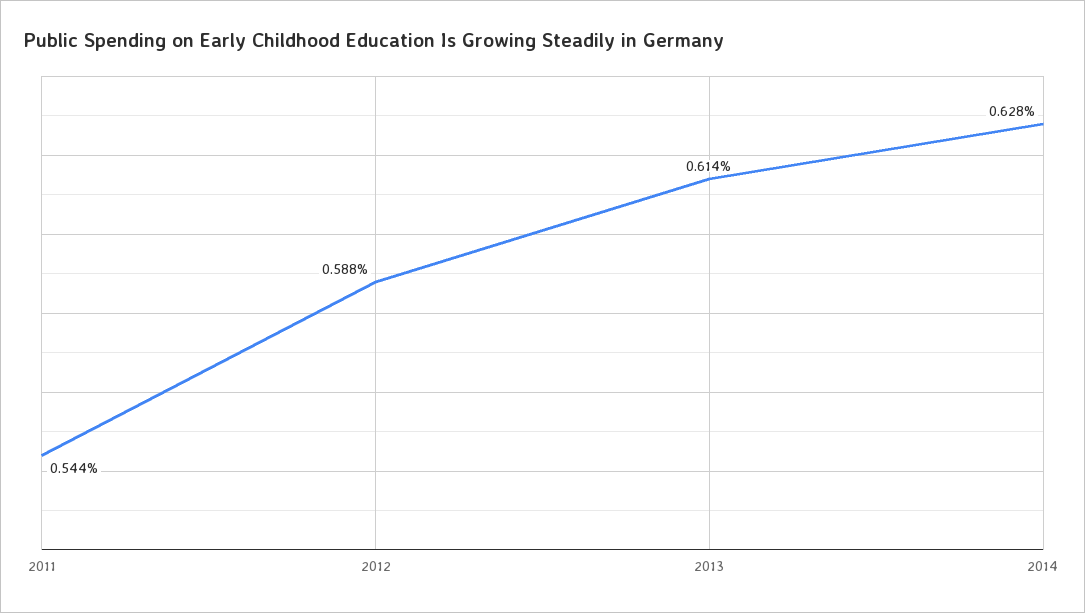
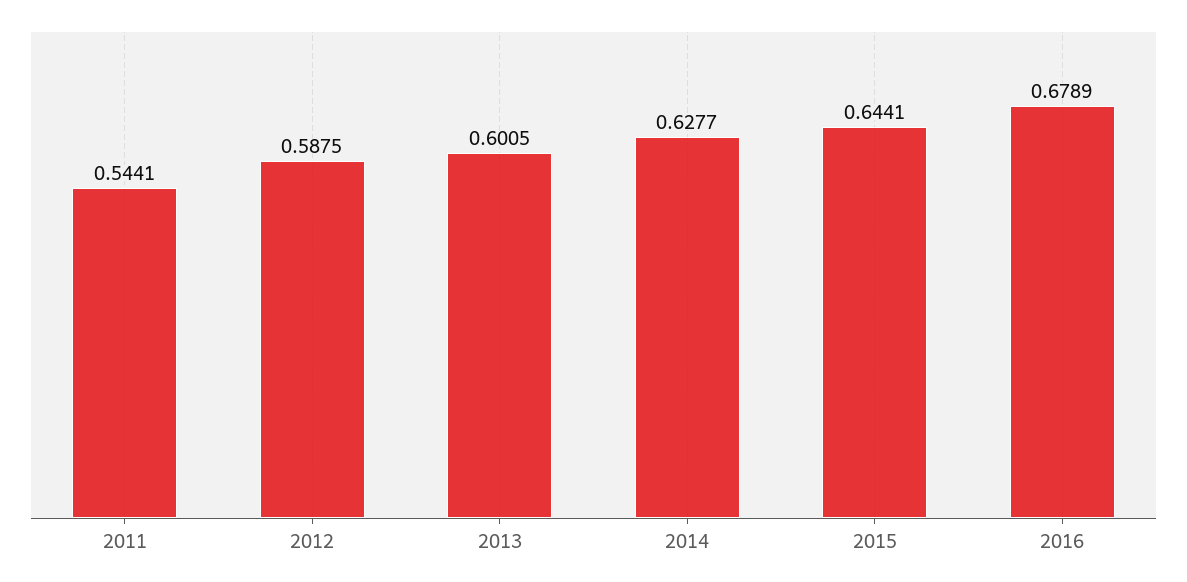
2013: 0.614 -> 0.6005
2015: none -> 0.6441
2016: none -> 0.6789

